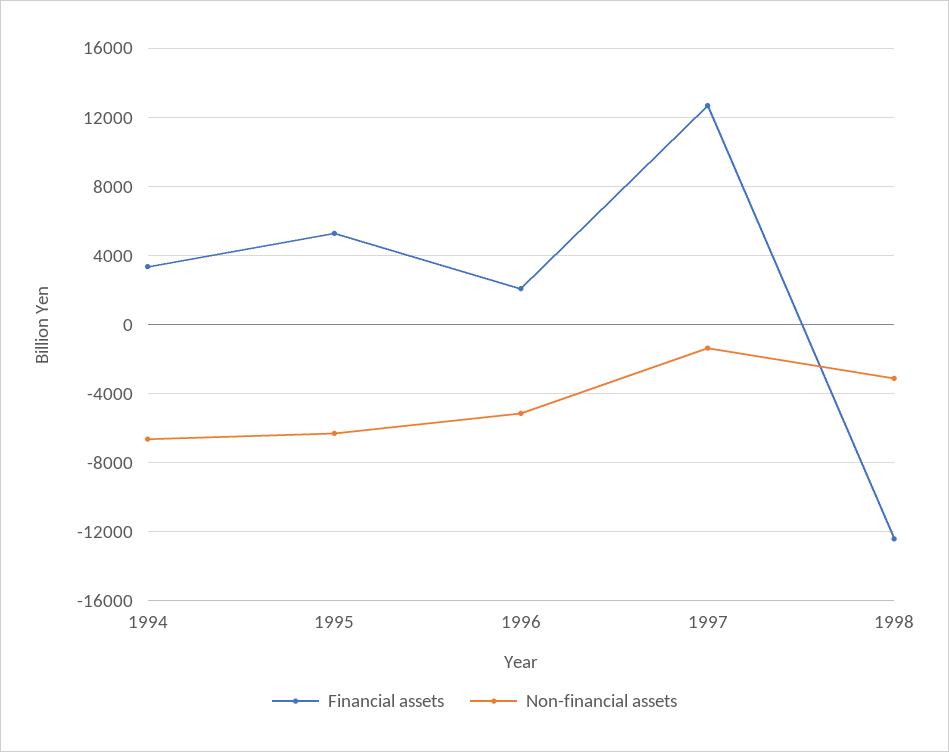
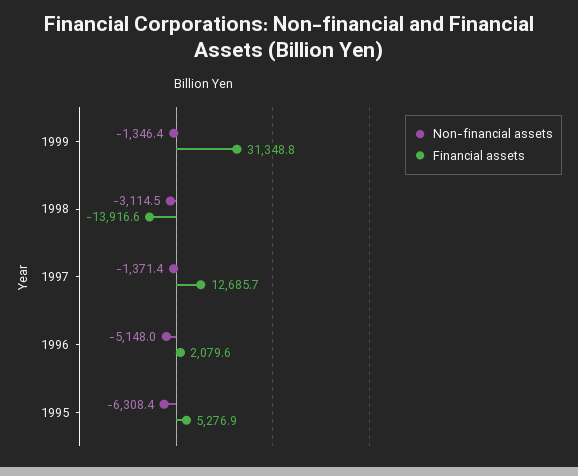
Financial assets, 1994: 3500 -> none
Non-financial assets, 1994: -6500 -> none
Financial assets, 1998: -12500 -> -13916.6
Non-financial assets, 1999: none -> -1346.4
Financial assets, 1999: none -> 31348.8

